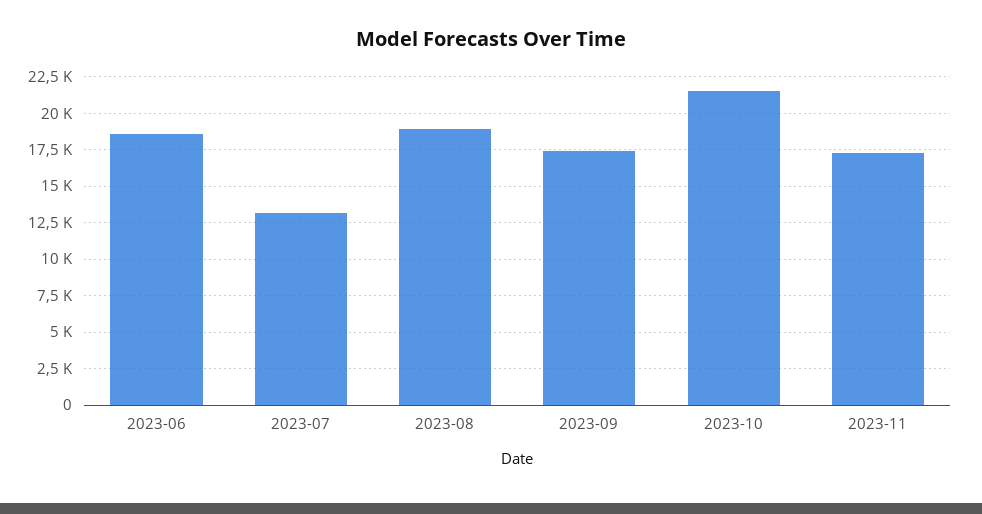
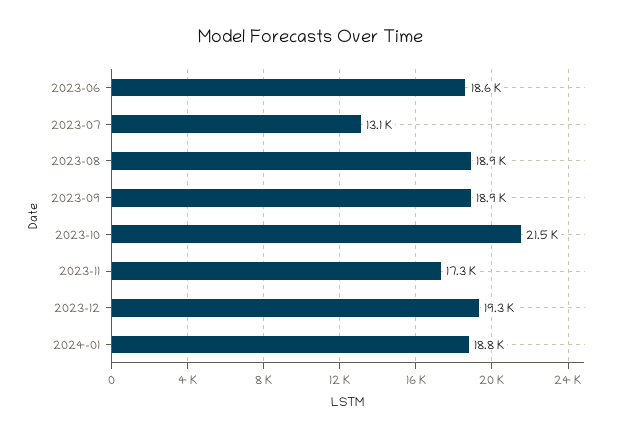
2023-09: 17500 -> 18900
2023-12: none -> 19300
2024-01: none -> 18800

